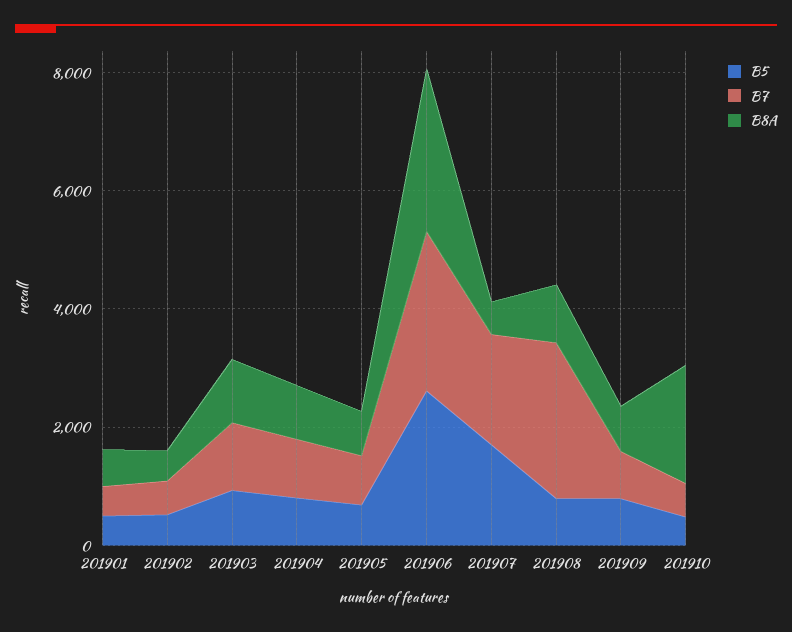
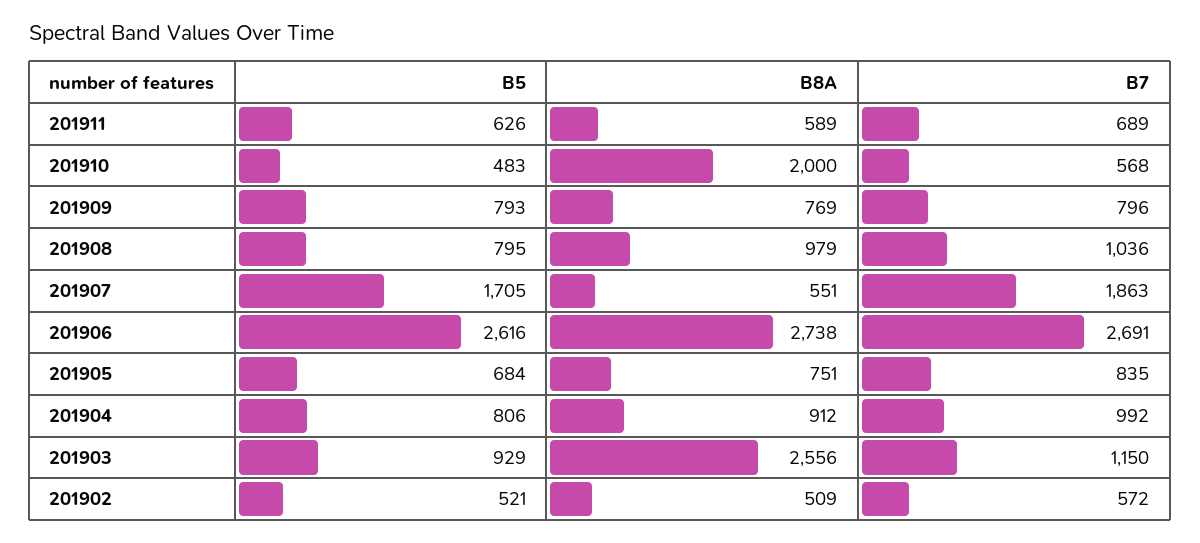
B5, 201901: 500 -> none
B7, 201901: 500 -> none
B8A, 201901: 500 -> none
B8A, 201903: 1000 -> 2556
B7, 201908: 2500 -> 1036
B5, 201911: none -> 626
B8A, 201911: none -> 589
B7, 201911: none -> 689

